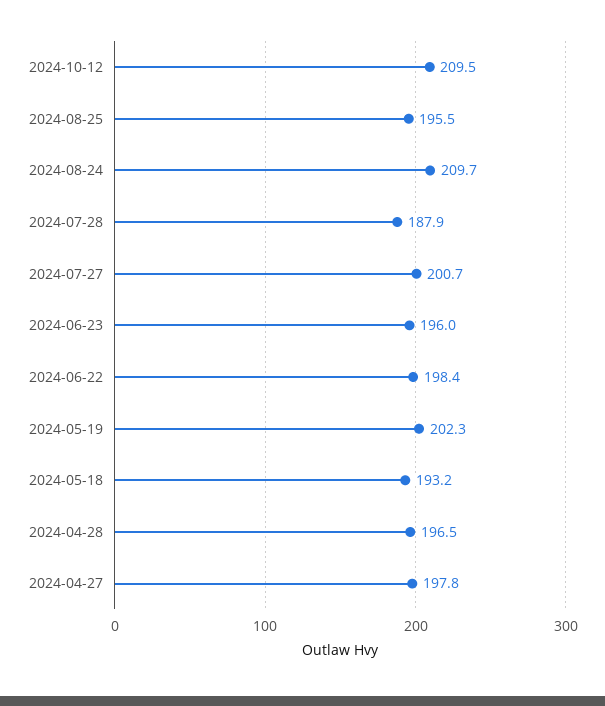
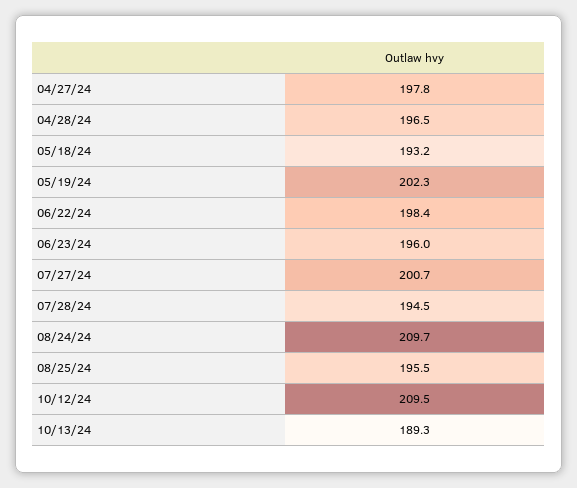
2024-07-28: 187.9 -> 194.5
10/13/24: none -> 189.3

